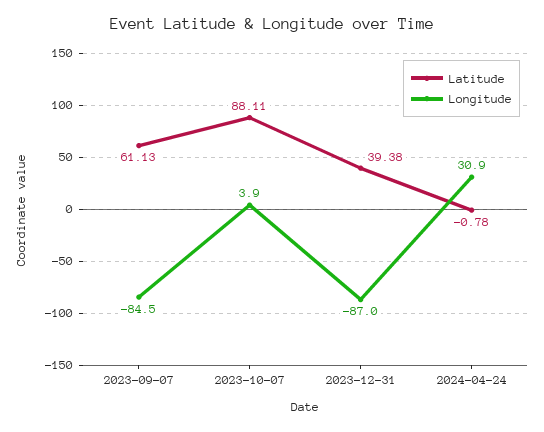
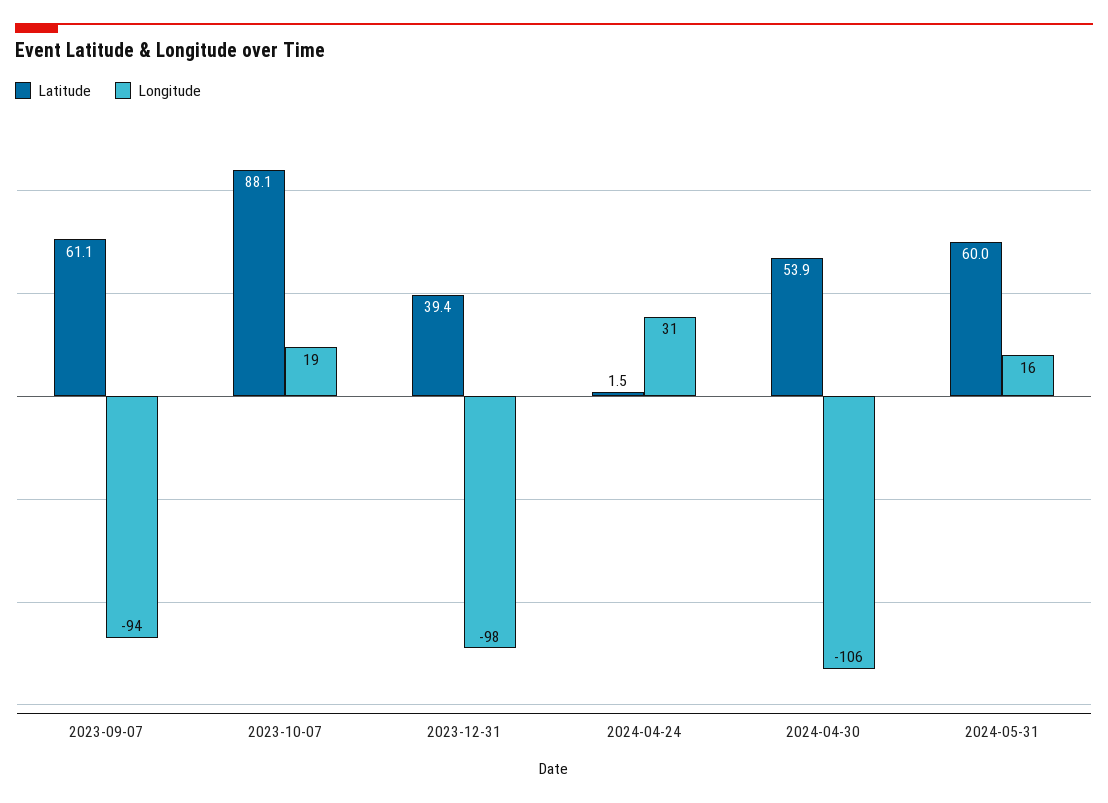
Longitude, 2023-09-07: -84.5 -> -94
Longitude, 2023-10-07: 3.9 -> 19
Longitude, 2023-12-31: -87 -> -98
Latitude, 2024-04-24: -0.78 -> 1.5
Latitude, 2024-04-30: none -> 53.9
Longitude, 2024-04-30: none -> -106
Latitude, 2024-05-31: none -> 60
Longitude, 2024-05-31: none -> 16

